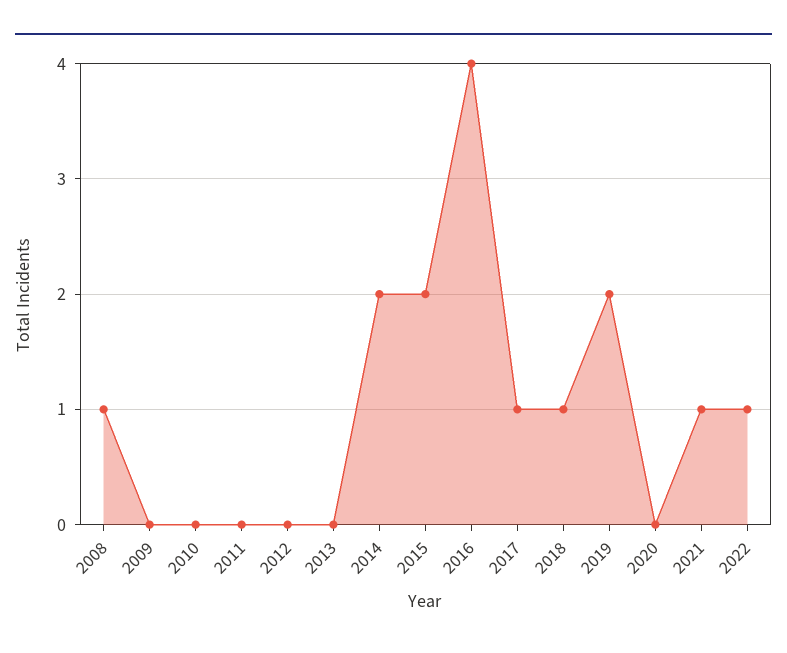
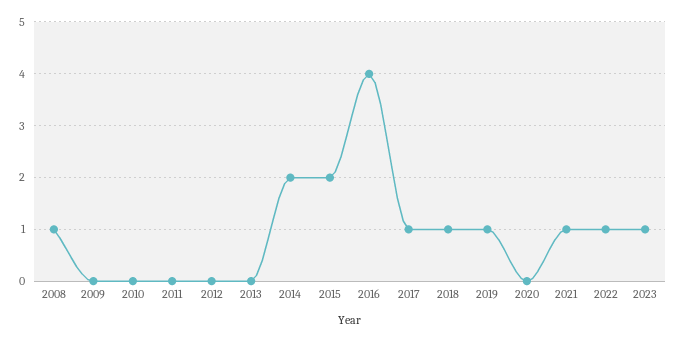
2019: 2 -> 1
2023: none -> 1

